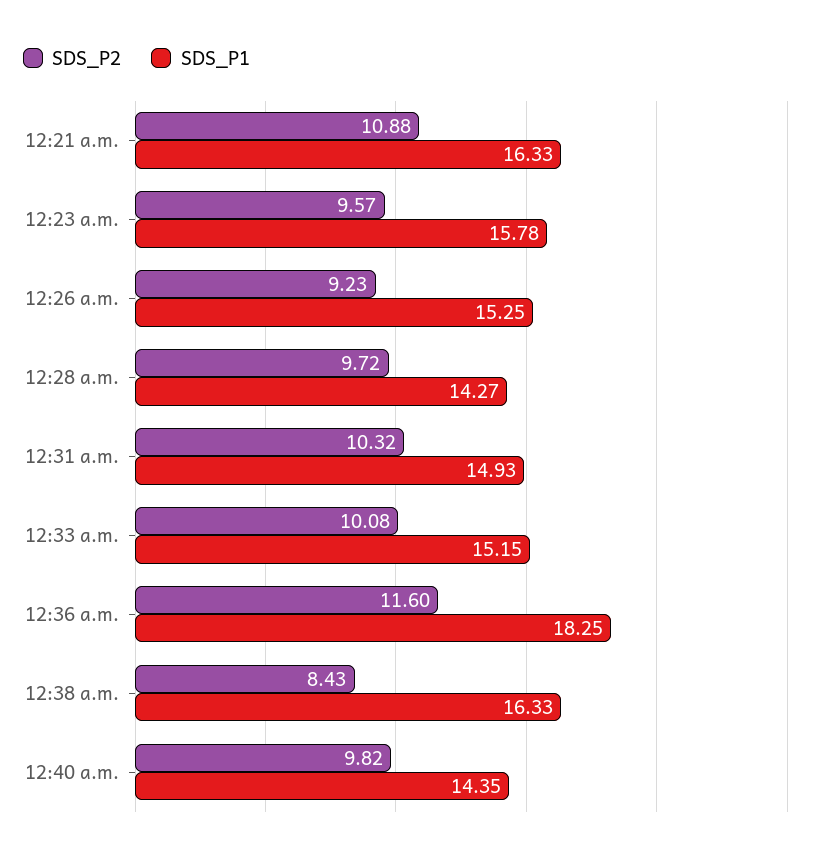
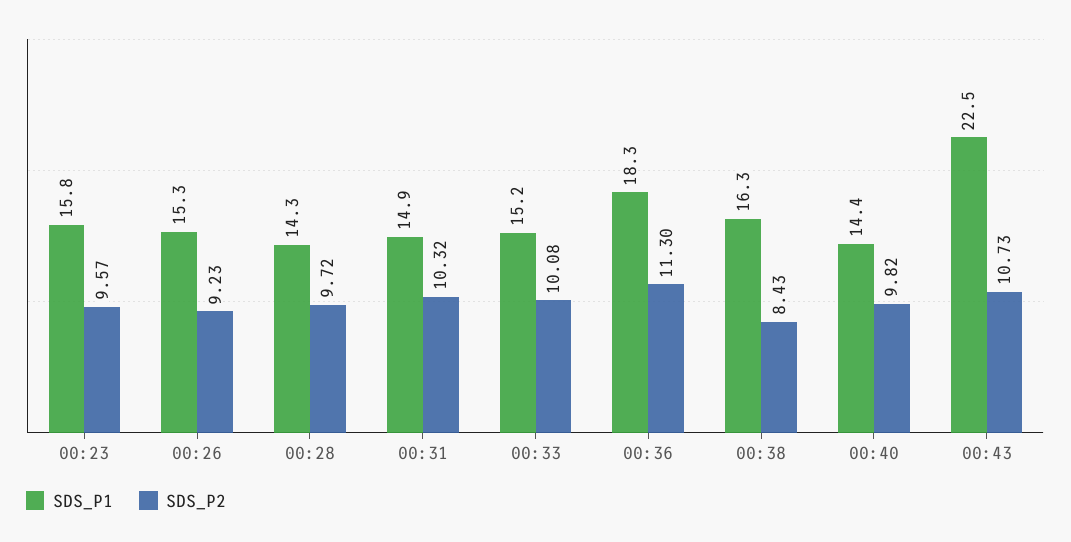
SDS_P2, 12:21 a.m.: 10.88 -> none
SDS_P1, 12:21 a.m.: 16.33 -> none
SDS_P2, 12:36 a.m.: 11.6 -> 11.3
SDS_P1, 00:43: none -> 22.5
SDS_P2, 00:43: none -> 10.73

